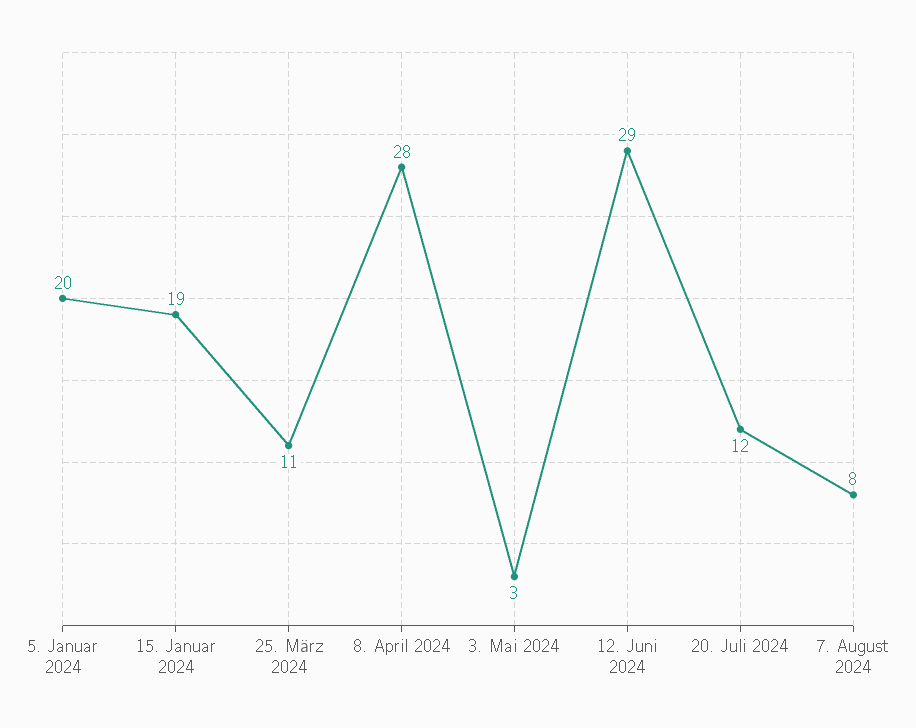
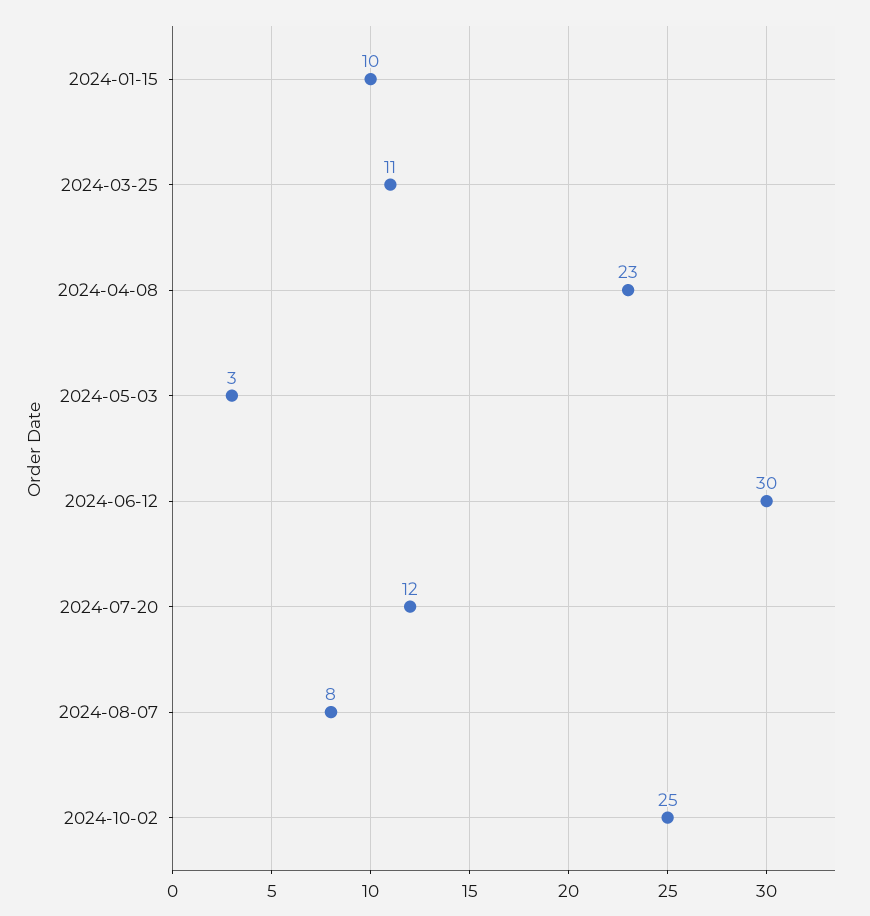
5. Januar 2024: 20 -> none
15. Januar 2024: 19 -> 10
8. April 2024: 28 -> 23
12. Juni 2024: 29 -> 30
2024-10-02: none -> 25

